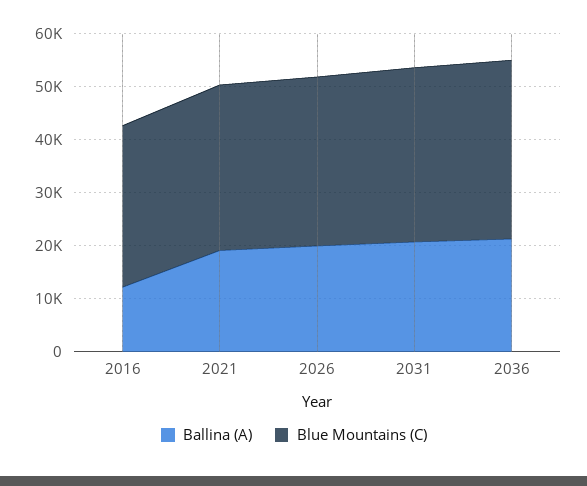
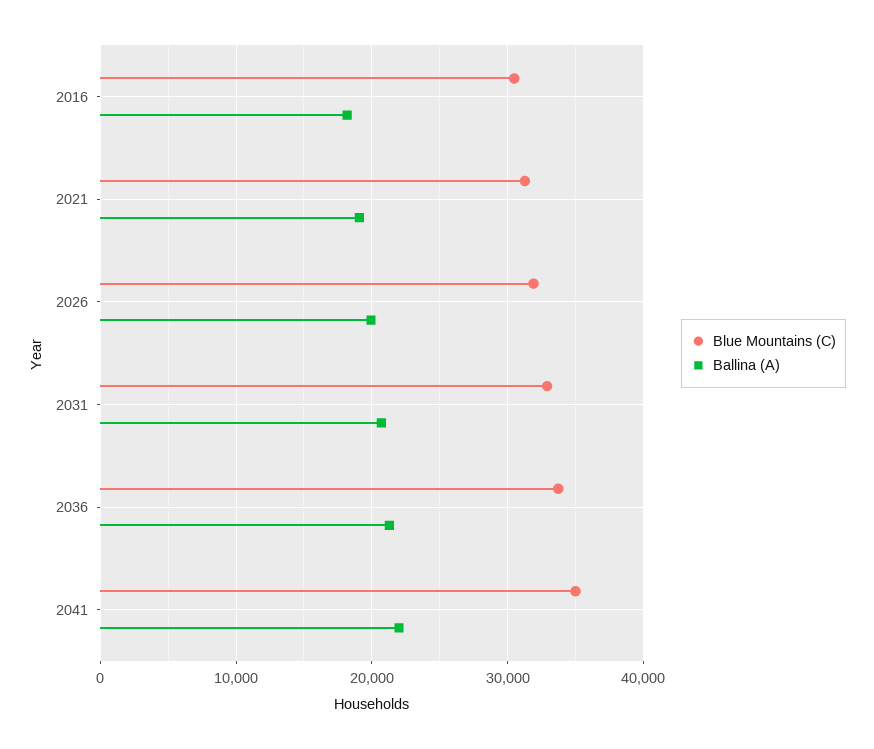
Ballina (A), 2016: 12000 -> 18000
Blue Mountains (C), 2041: none -> 35000
Ballina (A), 2041: none -> 22000

